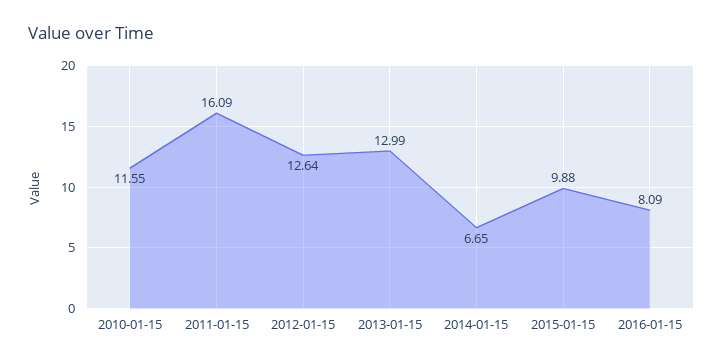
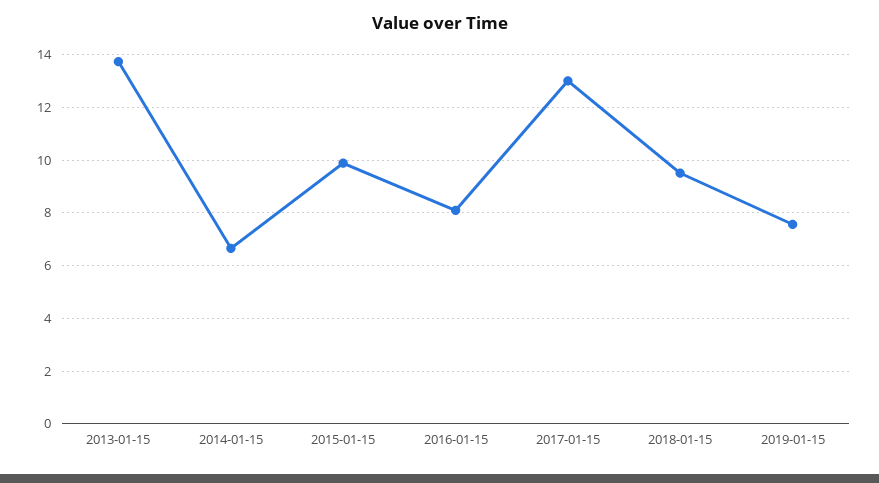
2010-01-15: 11.55 -> none
2011-01-15: 16.09 -> none
2012-01-15: 12.64 -> none
2013-01-15: 12.99 -> 13.75
2017-01-15: none -> 13
2018-01-15: none -> 9.5
2019-01-15: none -> 7.5

